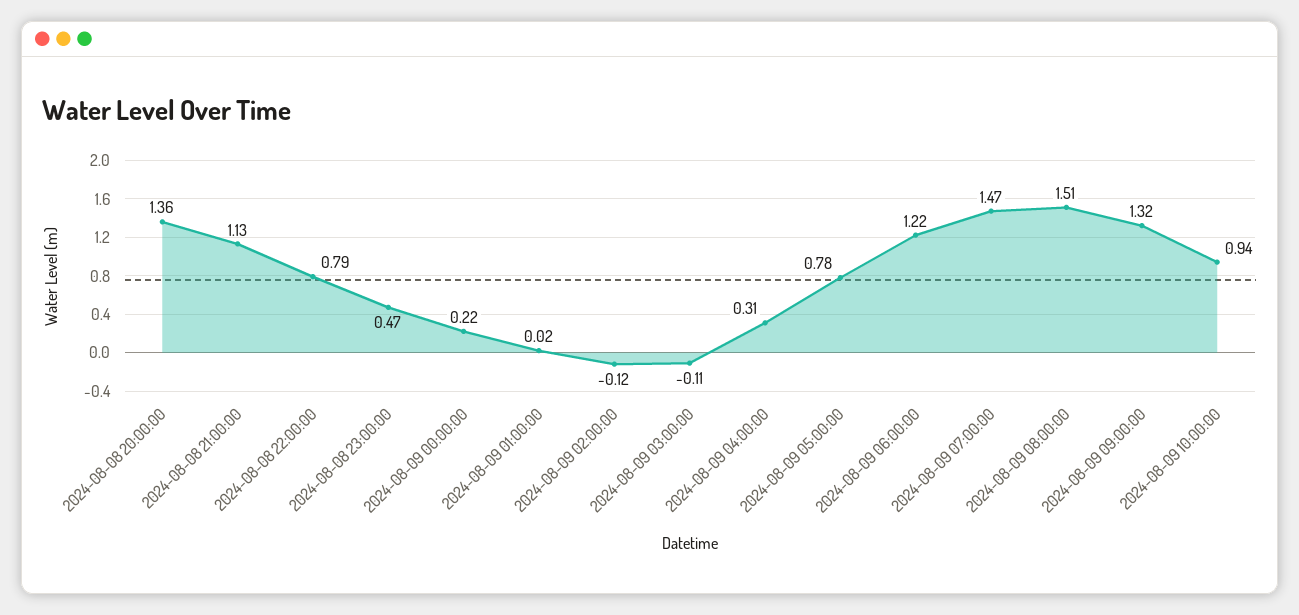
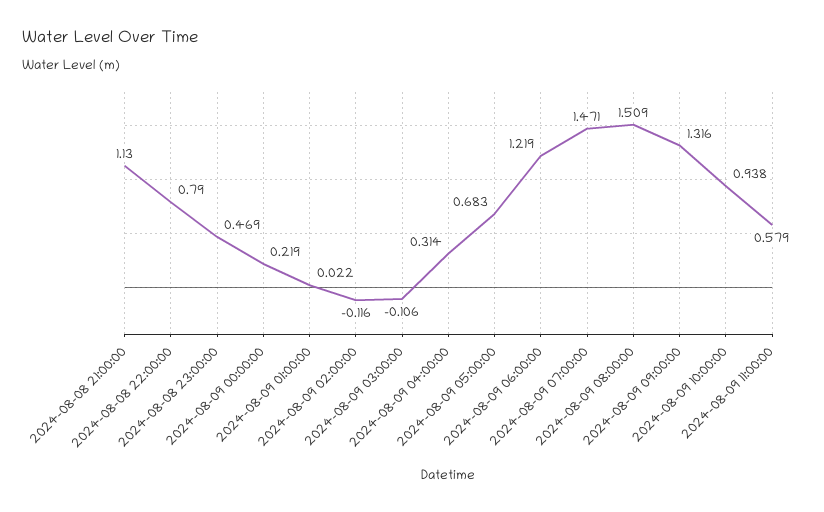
2024-08-08 20:00:00: 1.36 -> none
2024-08-09 05:00:00: 0.78 -> 0.683
2024-08-09 11:00:00: none -> 0.579

